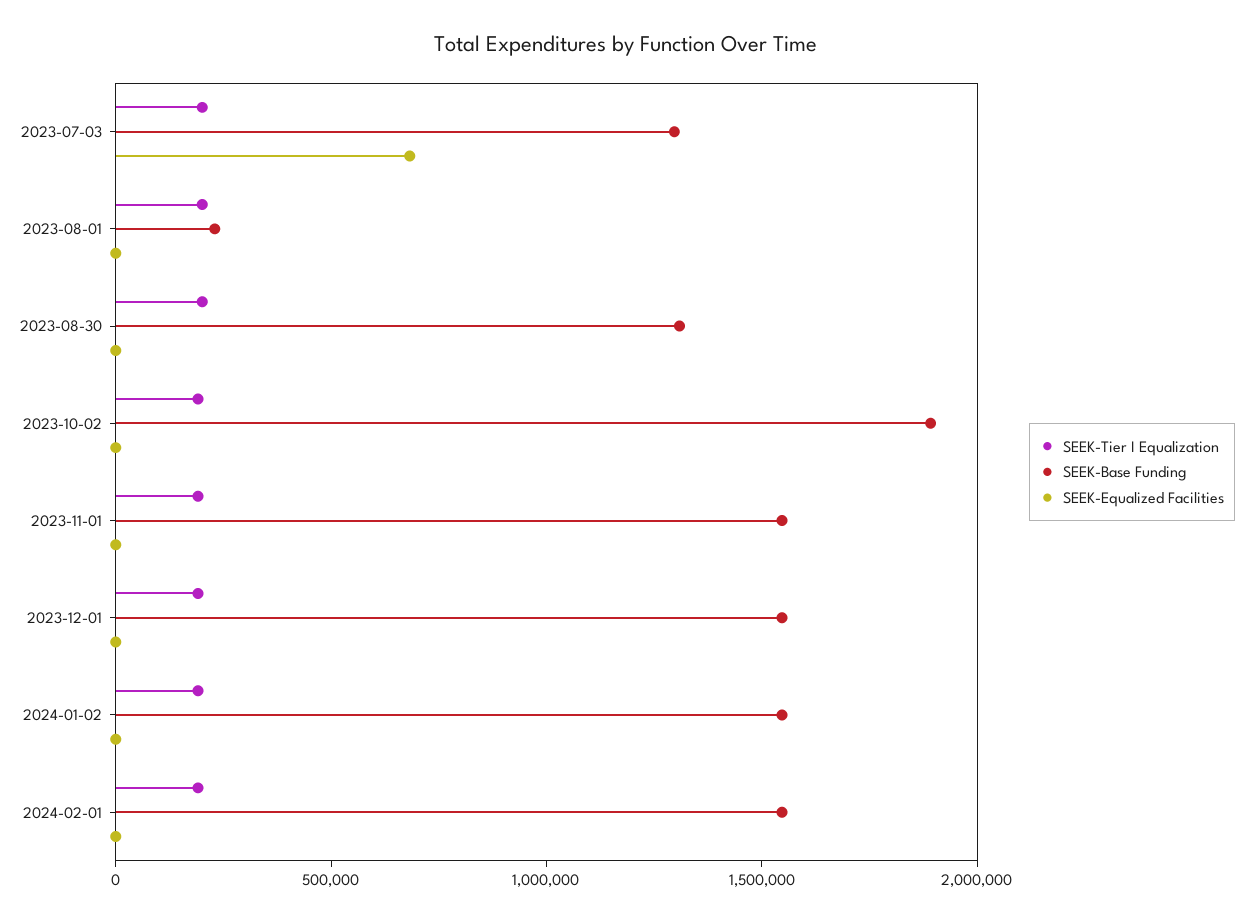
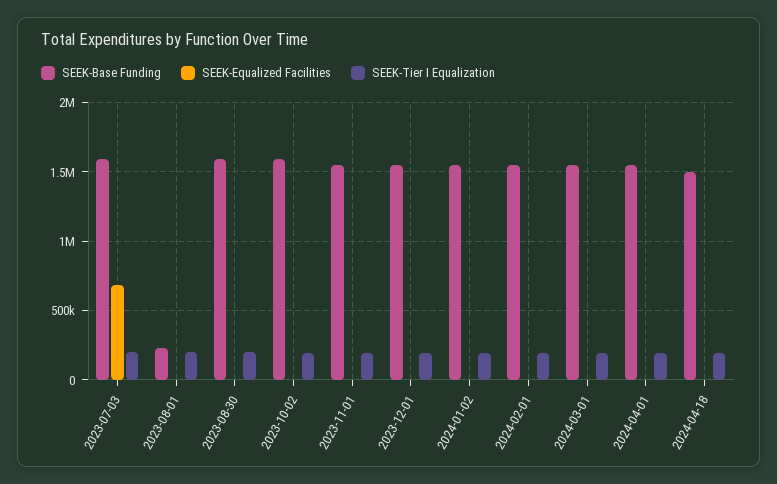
SEEK-Base Funding, 2023-07-03: 1300000 -> 1600000
SEEK-Base Funding, 2023-08-30: 1300000 -> 1600000
SEEK-Base Funding, 2023-10-02: 1900000 -> 1600000
SEEK-Base Funding, 2024-03-01: none -> 1550000
SEEK-Equalized Facilities, 2024-03-01: none -> 0
SEEK-Tier I Equalization, 2024-03-01: none -> 200000
SEEK-Base Funding, 2024-04-01: none -> 1550000
SEEK-Equalized Facilities, 2024-04-01: none -> 0
SEEK-Tier I Equalization, 2024-04-01: none -> 200000
SEEK-Base Funding, 2024-04-18: none -> 1500000
SEEK-Equalized Facilities, 2024-04-18: none -> 0
SEEK-Tier I Equalization, 2024-04-18: none -> 200000

